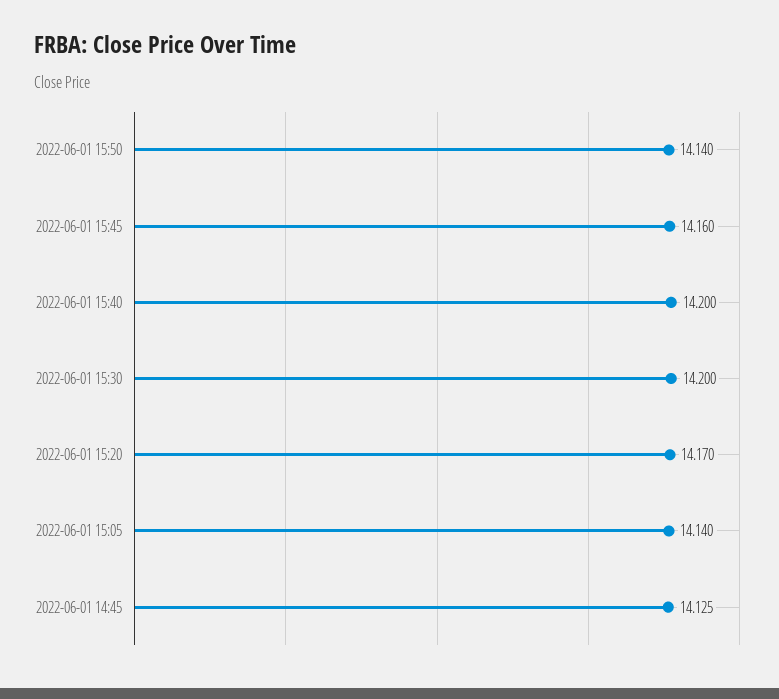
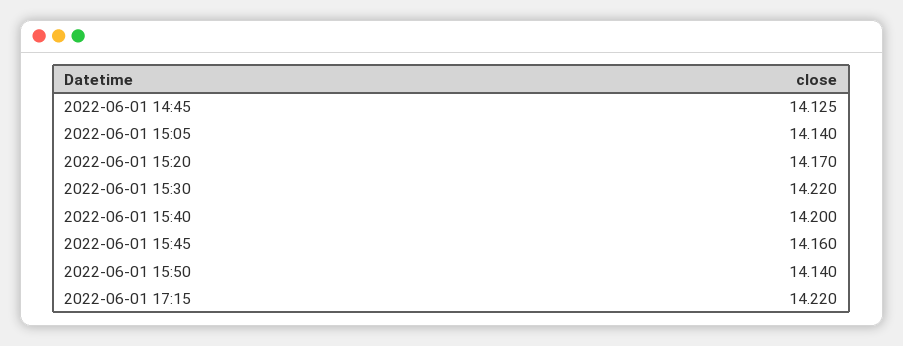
2022-06-01 15:30: 14.2 -> 14.22
2022-06-01 17:15: none -> 14.22

